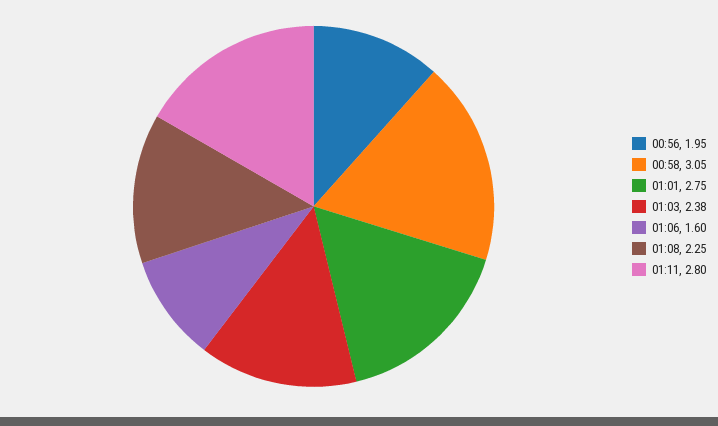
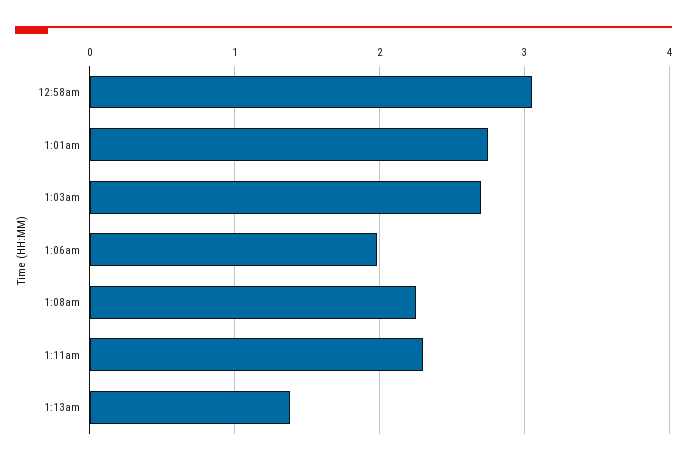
00:56: 1.95 -> none
01:03: 2.38 -> 2.7
01:06: 1.6 -> 2
01:11: 2.8 -> 2.3
1:13am: none -> 1.4

